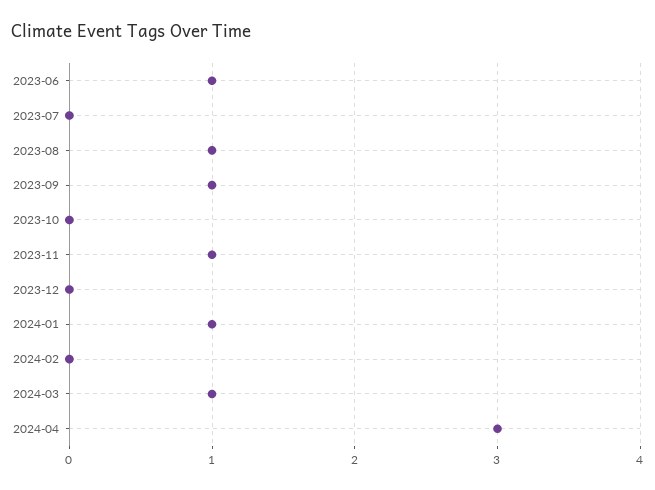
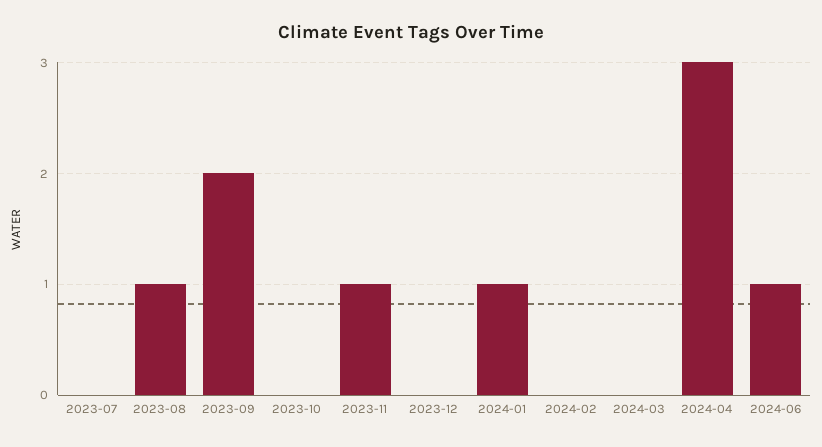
2023-06: 1 -> none
2023-09: 1 -> 2
2024-03: 1 -> 0
2024-06: none -> 1

